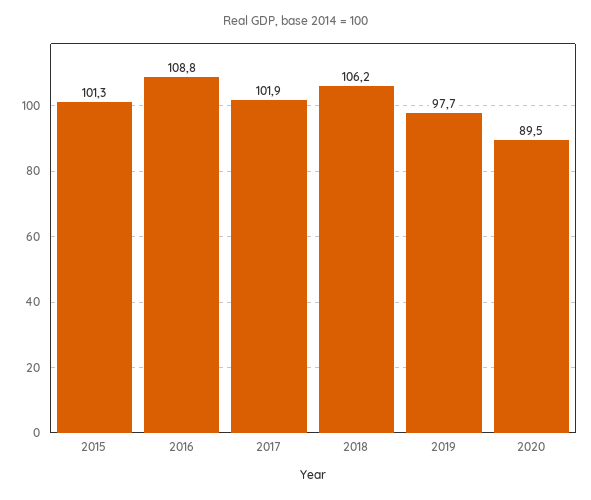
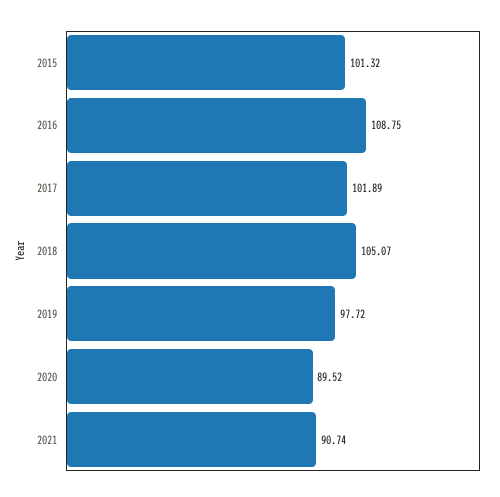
2018: 106.2 -> 105.07
2021: none -> 90.74

